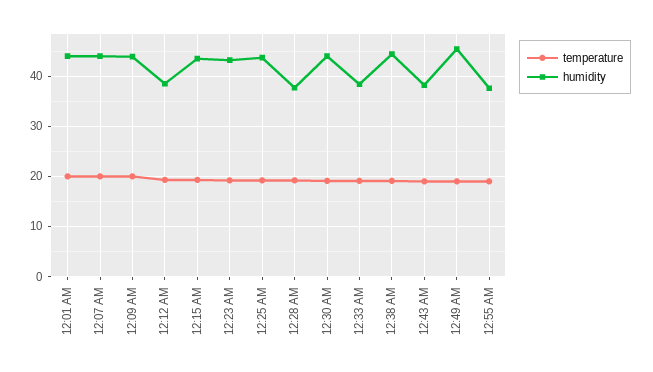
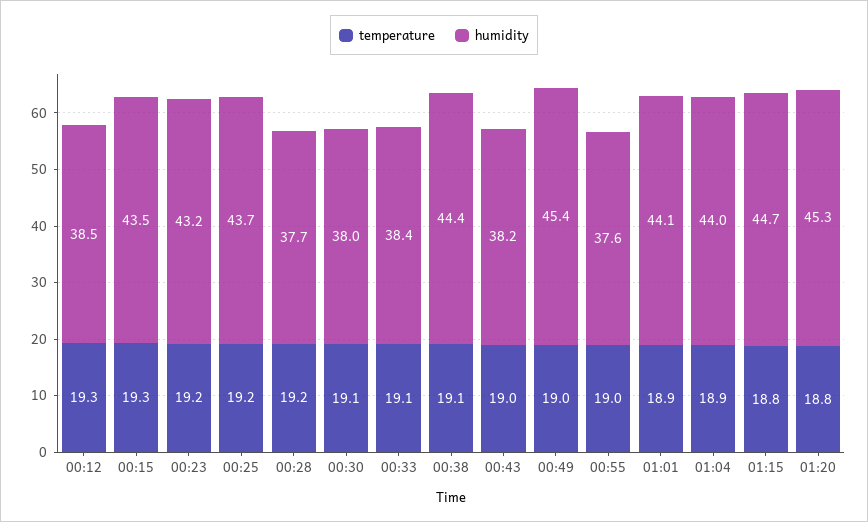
temperature, 12:01 AM: 20 -> none
humidity, 12:01 AM: 44 -> none
temperature, 12:07 AM: 20 -> none
humidity, 12:07 AM: 44 -> none
temperature, 12:09 AM: 20 -> none
humidity, 12:09 AM: 44 -> none
humidity, 12:30 AM: 44 -> 38
temperature, 01:01: none -> 18.9
humidity, 01:01: none -> 44.1
temperature, 01:04: none -> 18.9
humidity, 01:04: none -> 44
temperature, 01:15: none -> 18.8
humidity, 01:15: none -> 44.7
temperature, 01:20: none -> 18.8
humidity, 01:20: none -> 45.3

